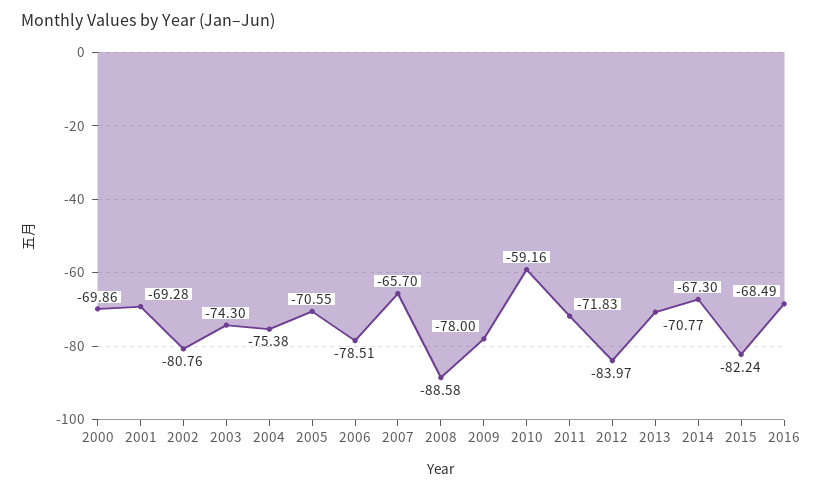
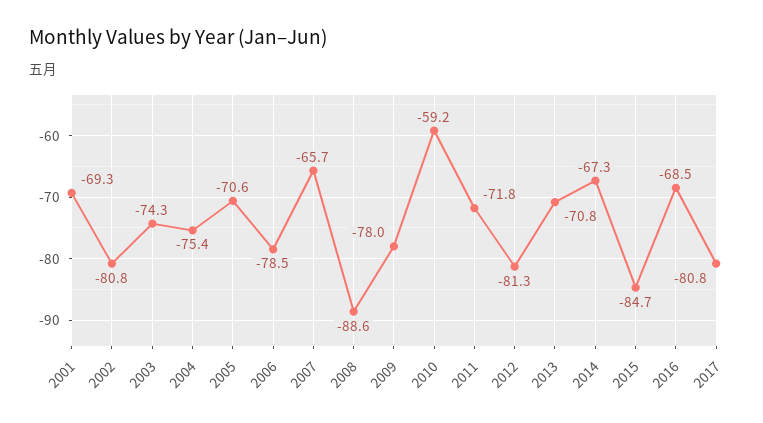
2000: -69.86 -> none
2012: -83.97 -> -81.3
2015: -82.24 -> -84.7
2017: none -> -80.8

